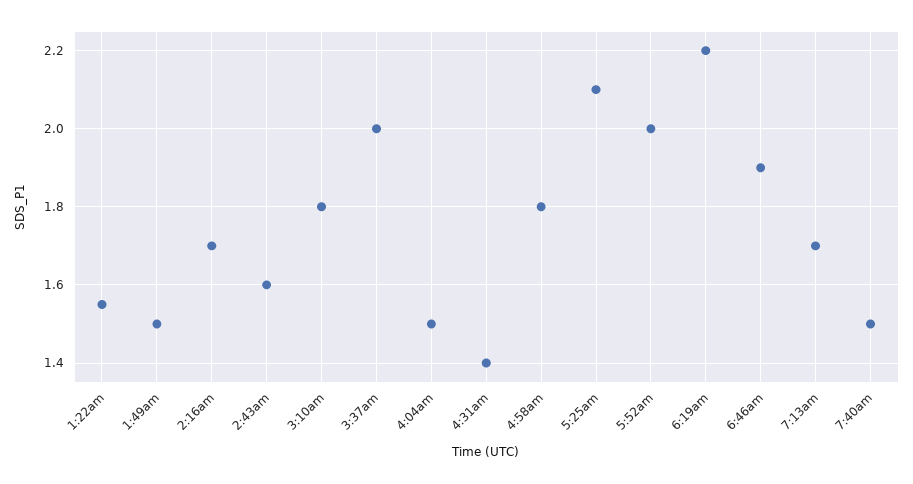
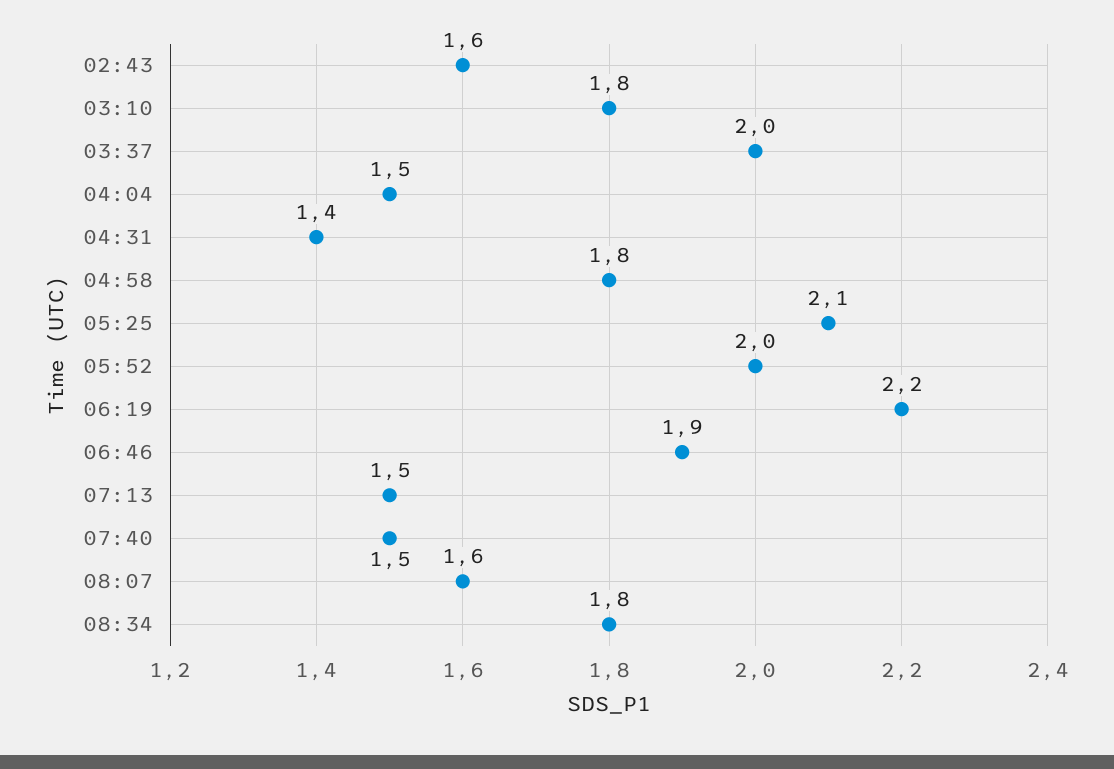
1:22am: 1.55 -> none
1:49am: 1.5 -> none
2:16am: 1.7 -> none
7:13am: 1.7 -> 1.5
08:07: none -> 1.6
08:34: none -> 1.8

